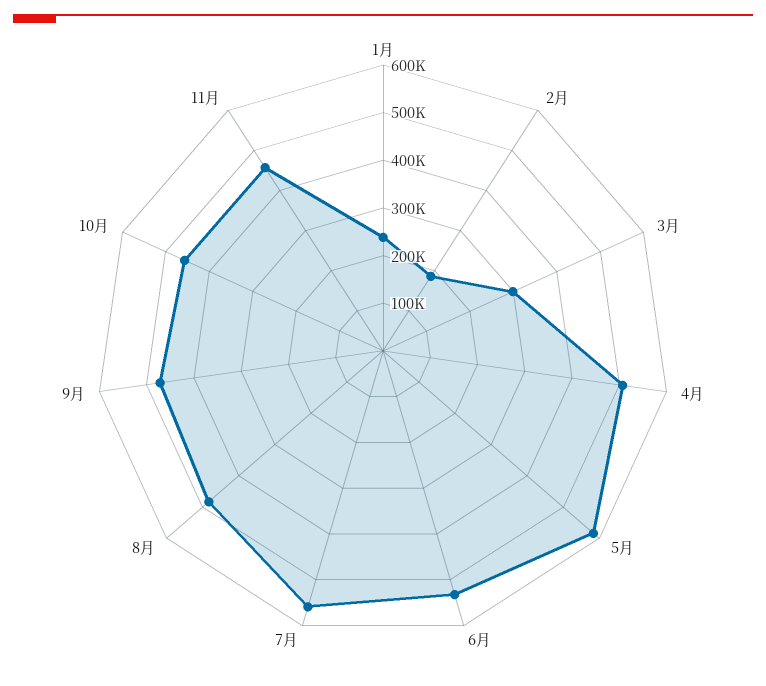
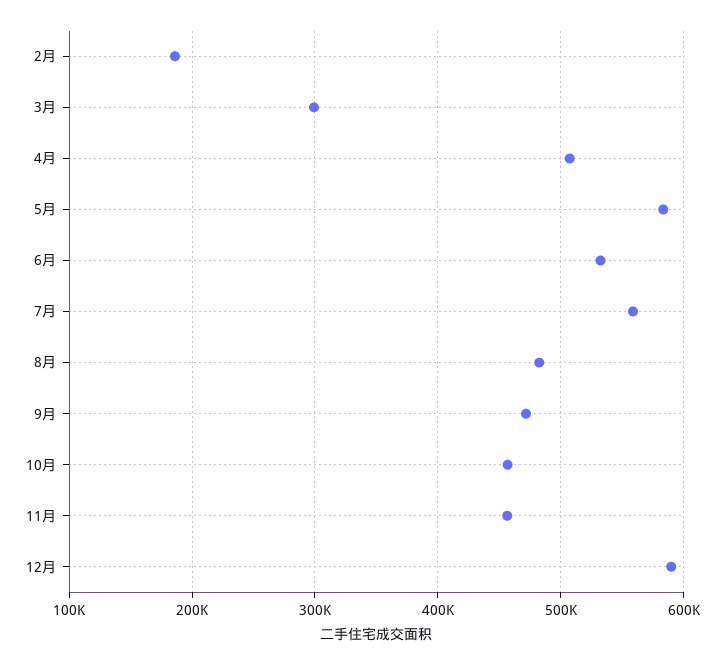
1月: 240000 -> none
12月: none -> 590000

